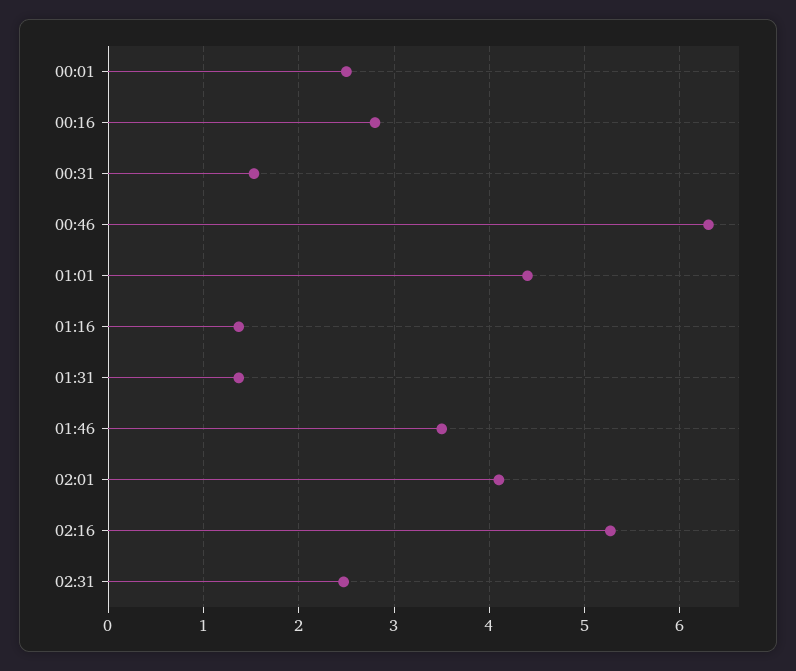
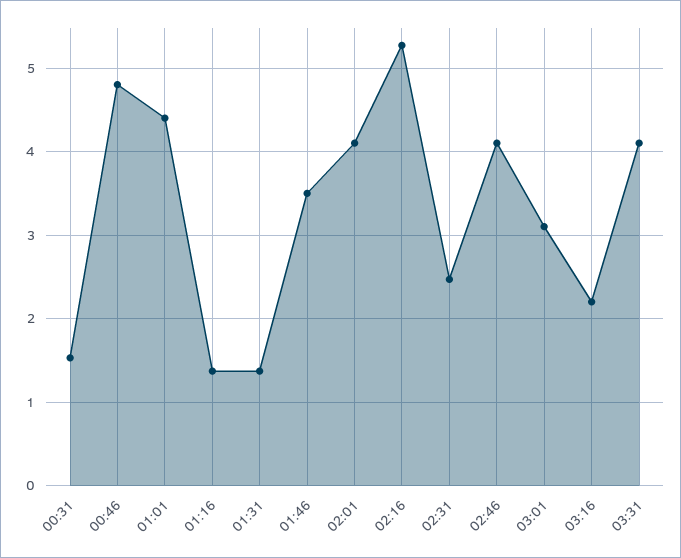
00:01: 2.5 -> none
00:16: 2.8 -> none
00:46: 6.3 -> 4.8
02:46: none -> 4.1
03:01: none -> 3.1
03:16: none -> 2.2
03:31: none -> 4.1

